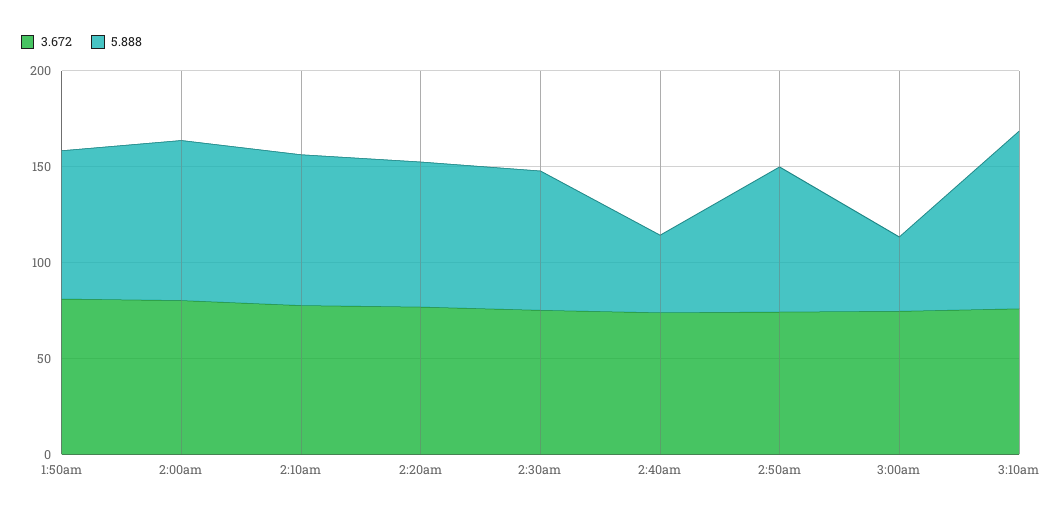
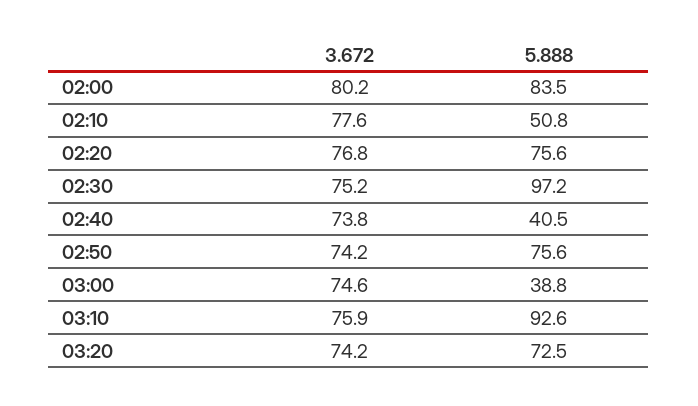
3.672, 1:50am: 80 -> none
5.888, 1:50am: 80 -> none
5.888, 2:10am: 80 -> 50.8
5.888, 2:30am: 70 -> 97.2
3.672, 03:20: none -> 74.2
5.888, 03:20: none -> 72.5

